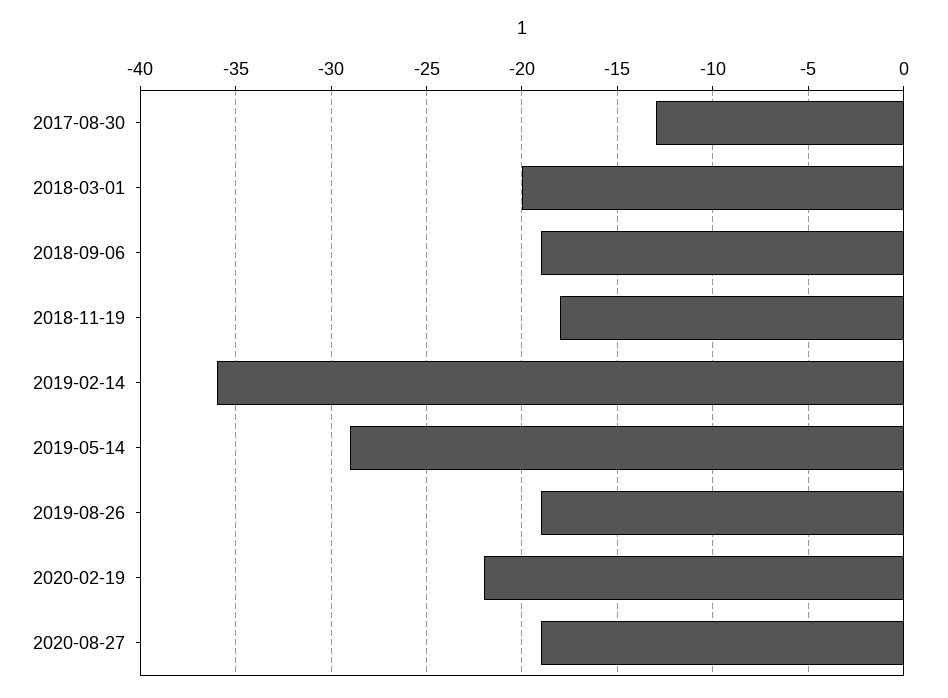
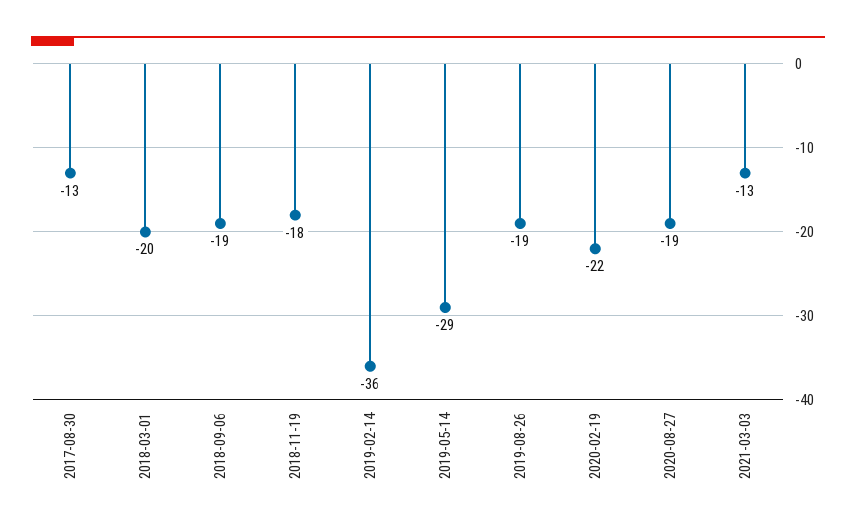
2021-03-03: none -> -13

